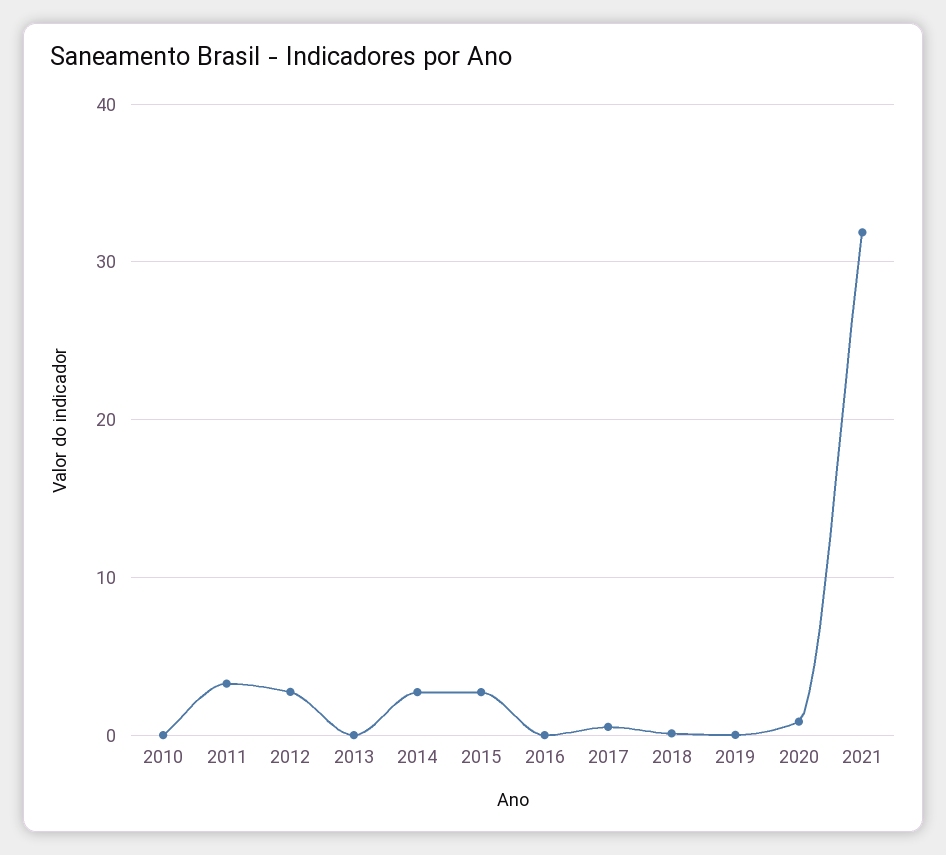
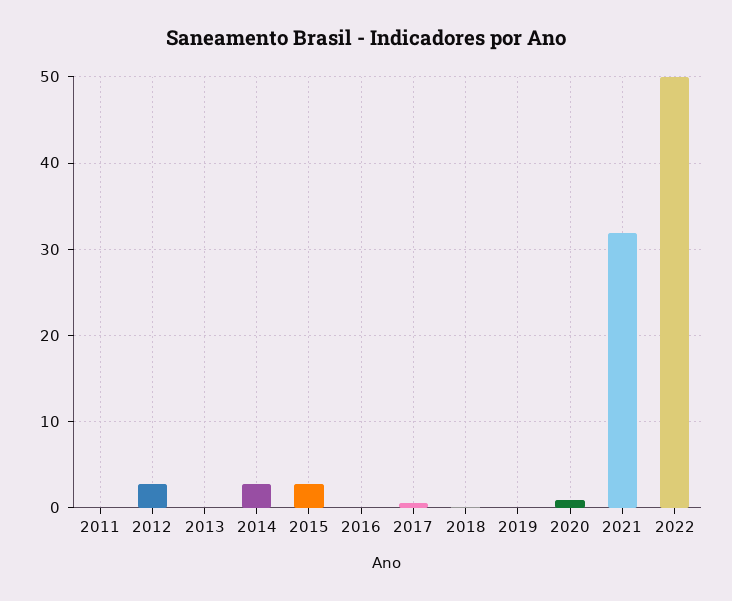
2010: 0 -> none
2011: 3 -> 0
2022: none -> 50

